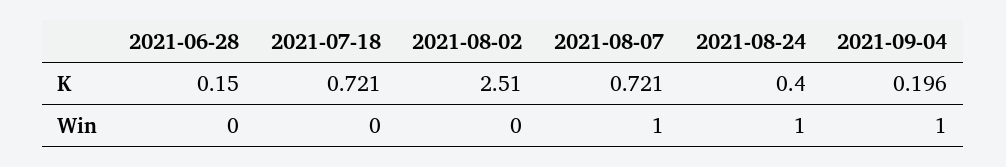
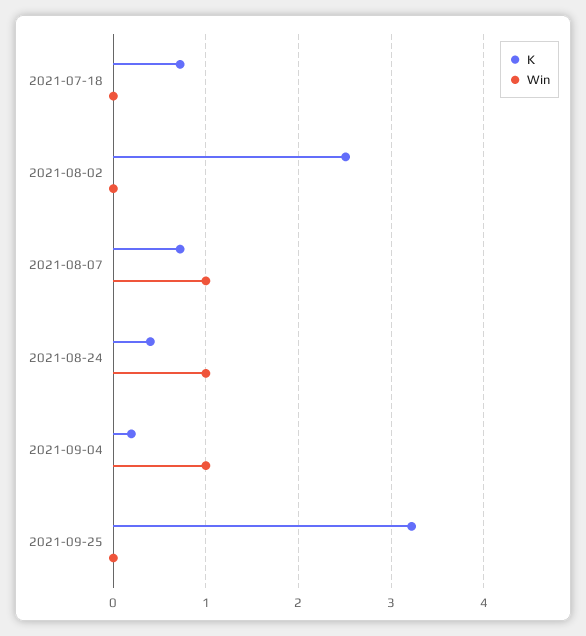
K, 2021-06-28: 0.15 -> none
Win, 2021-06-28: 0 -> none
K, 2021-09-25: none -> 3.2
Win, 2021-09-25: none -> 0

